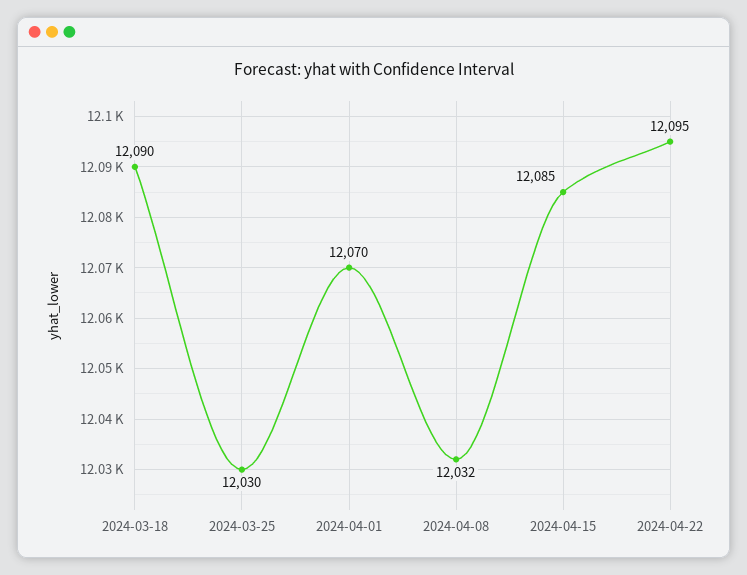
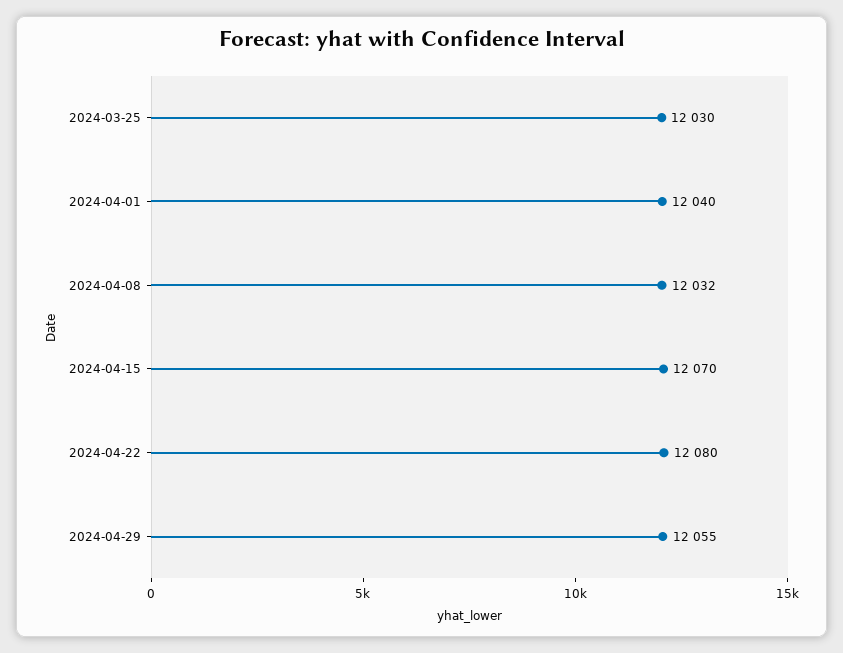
2024-03-18: 12090 -> none
2024-04-01: 12070 -> 12040
2024-04-15: 12085 -> 12070
2024-04-22: 12095 -> 12080
2024-04-29: none -> 12055

